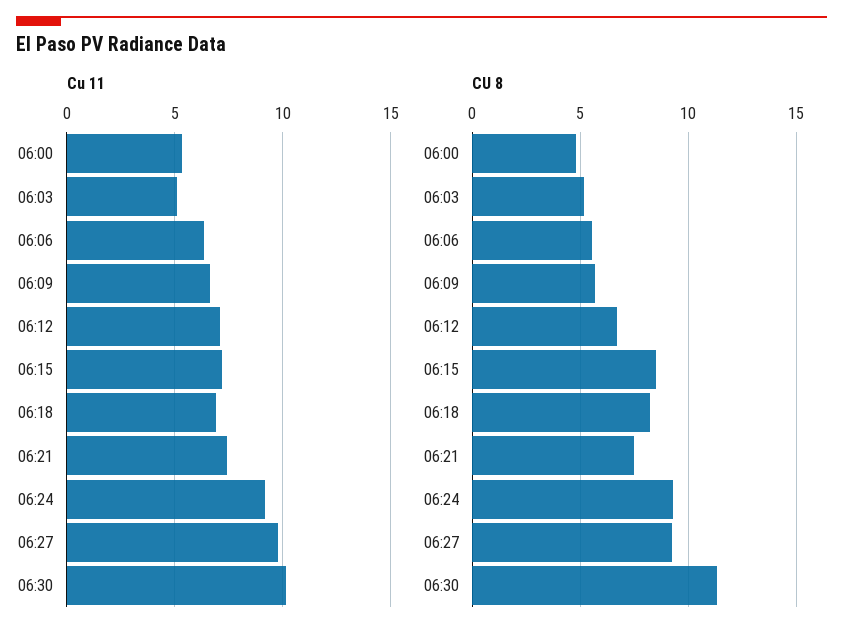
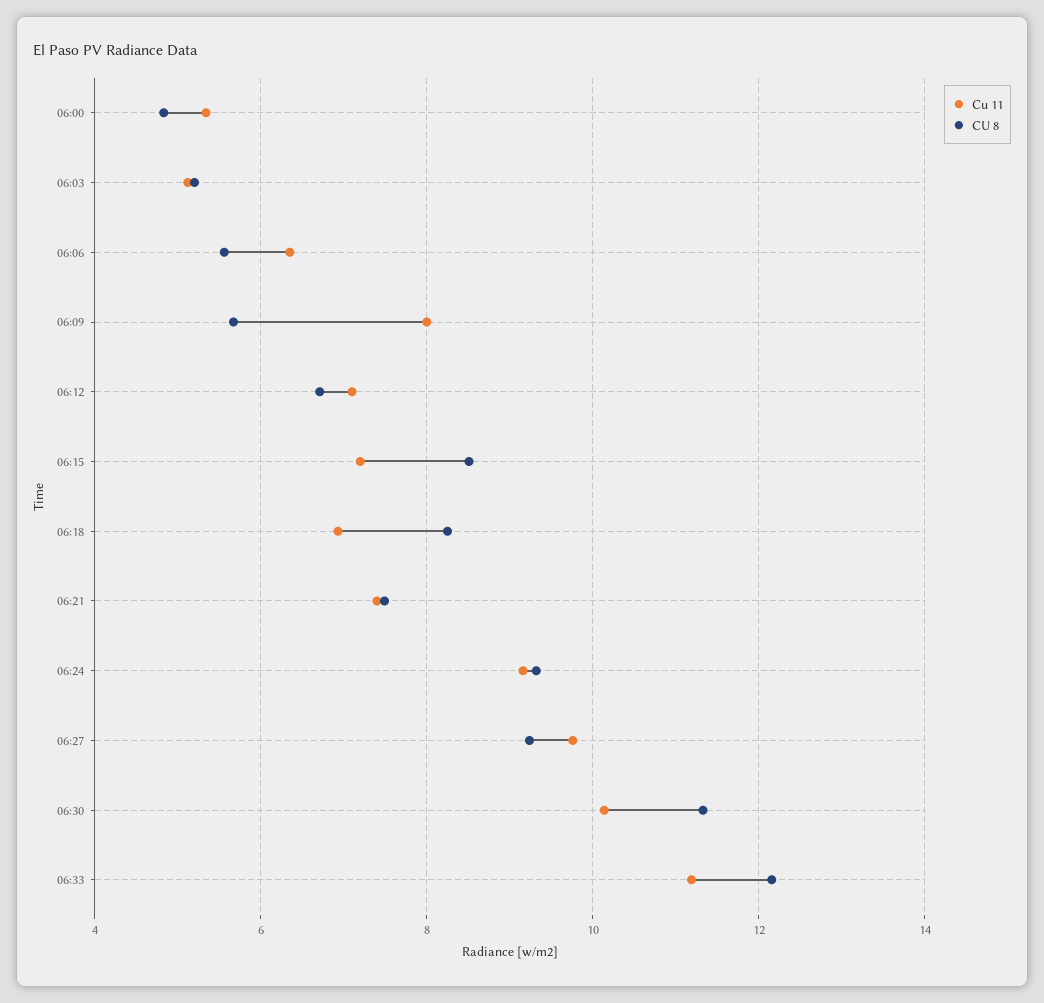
Cu 11, 06:09: 6.5 -> 8
Cu 11, 06:33: none -> 11.2
CU 8, 06:33: none -> 12.2

